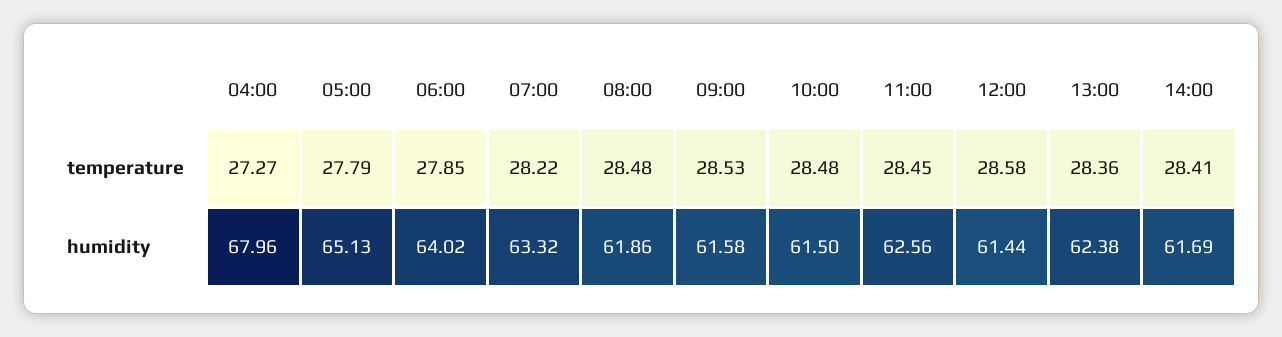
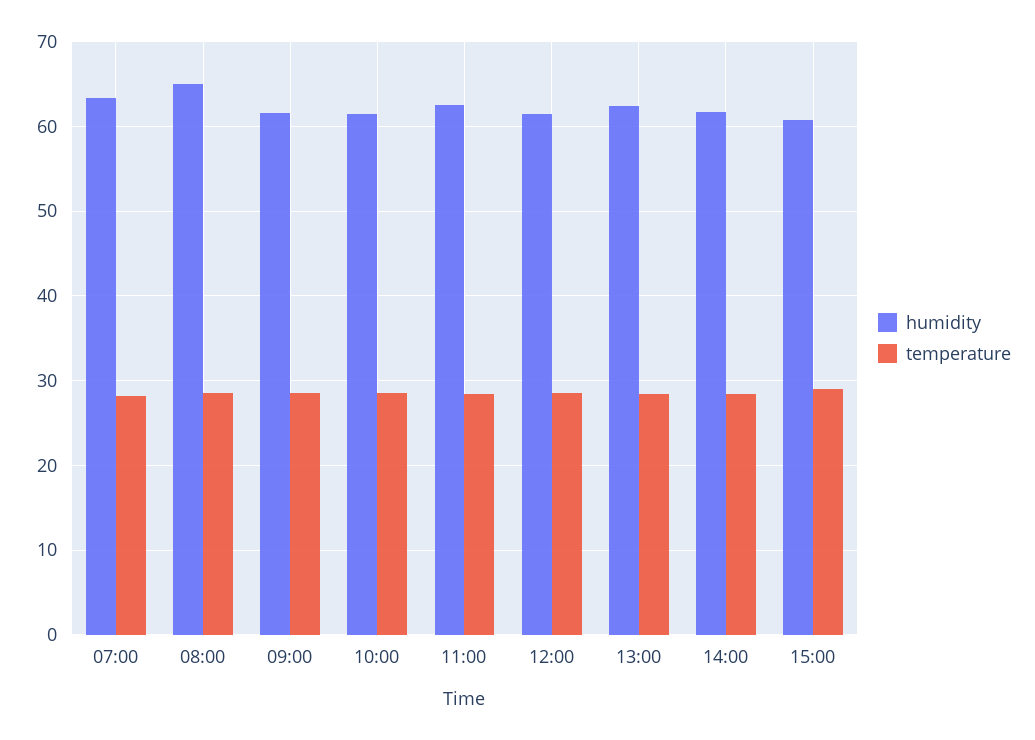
temperature, 04:00: 27.27 -> none
temperature, 05:00: 27.79 -> none
temperature, 06:00: 27.85 -> none
humidity, 04:00: 67.96 -> none
humidity, 05:00: 65.13 -> none
humidity, 06:00: 64.02 -> none
humidity, 08:00: 61.86 -> 65
humidity, 15:00: none -> 61
temperature, 15:00: none -> 29

